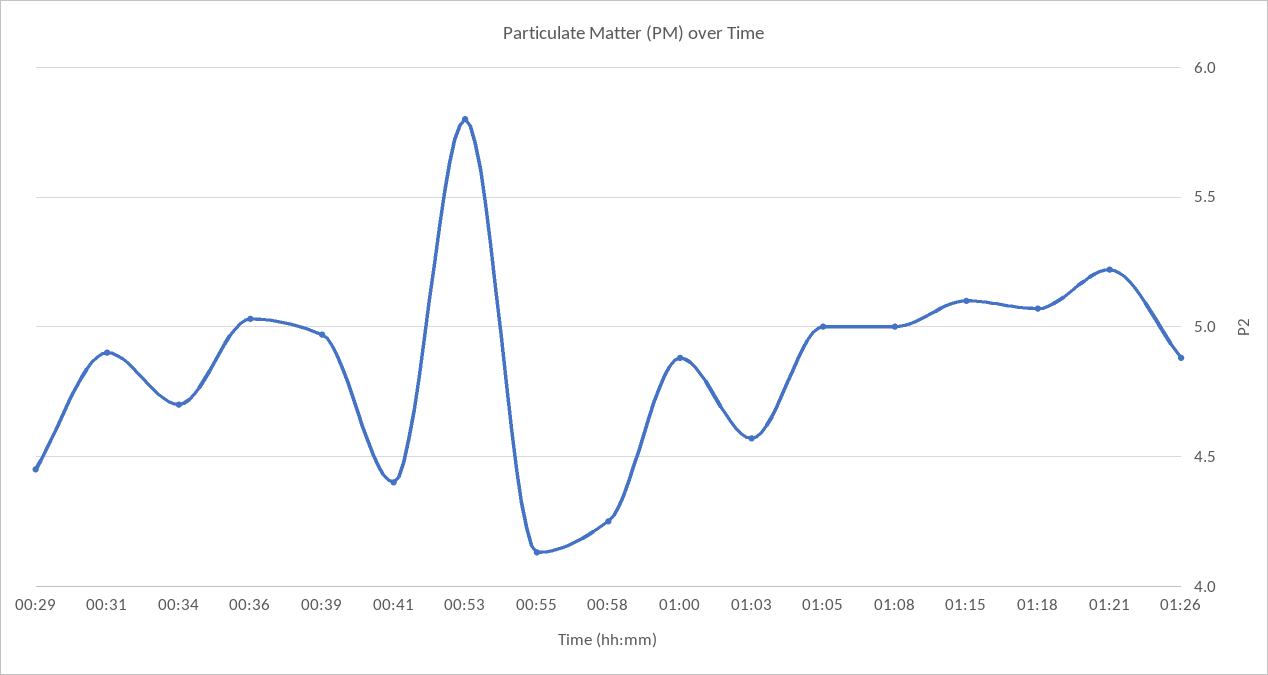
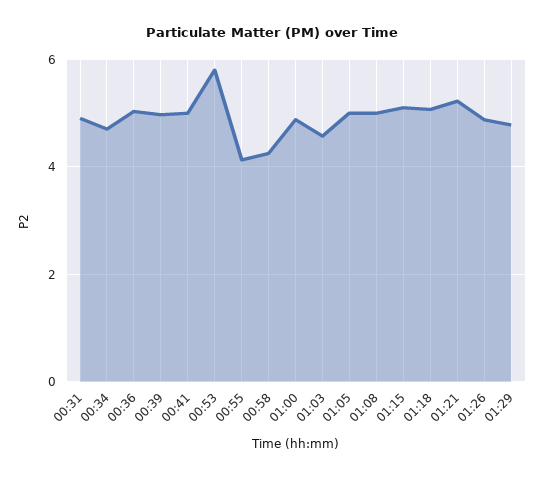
00:29: 4.45 -> none
00:41: 4.4 -> 5
01:29: none -> 4.8

